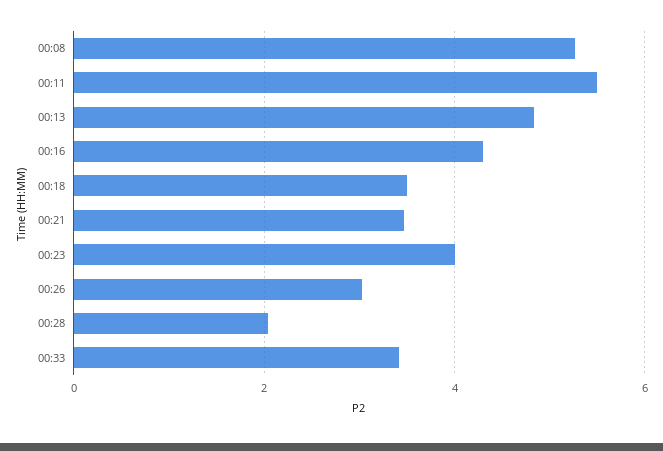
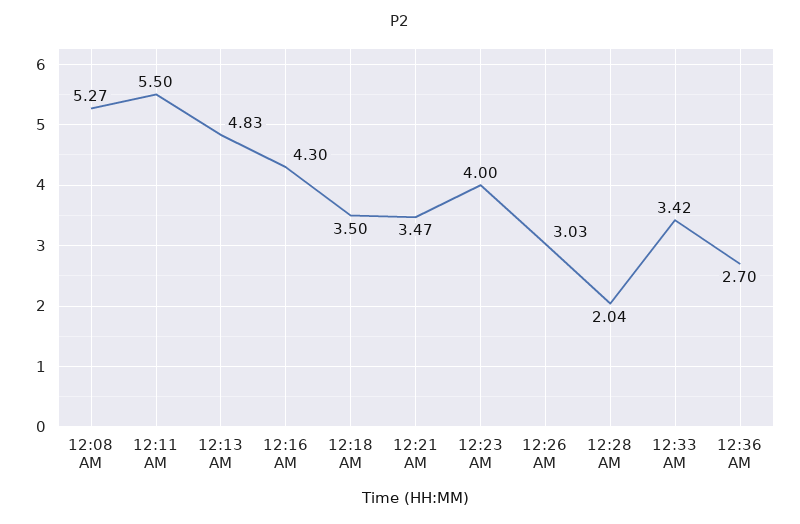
12:36 AM: none -> 2.7

